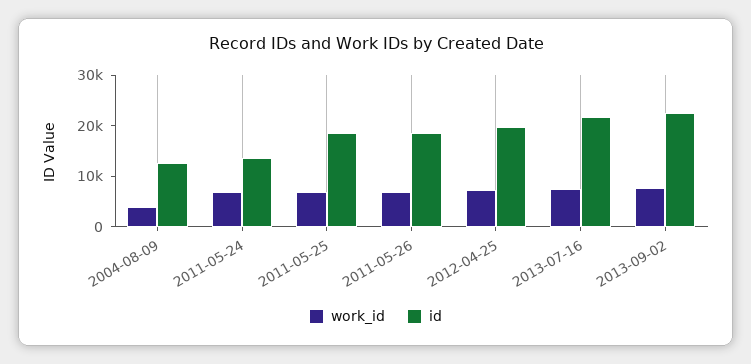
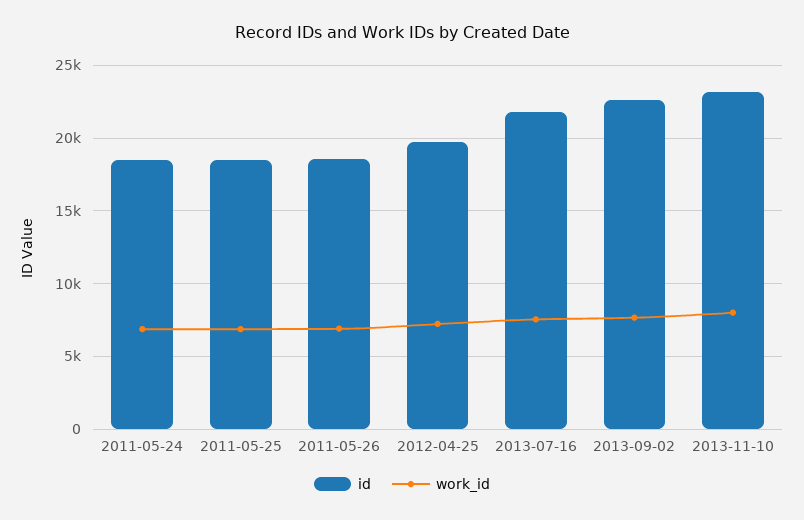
work_id, 2004-08-09: 4000 -> none
id, 2004-08-09: 12000 -> none
id, 2011-05-24: 14000 -> 18500
id, 2013-11-10: none -> 23000
work_id, 2013-11-10: none -> 8000

